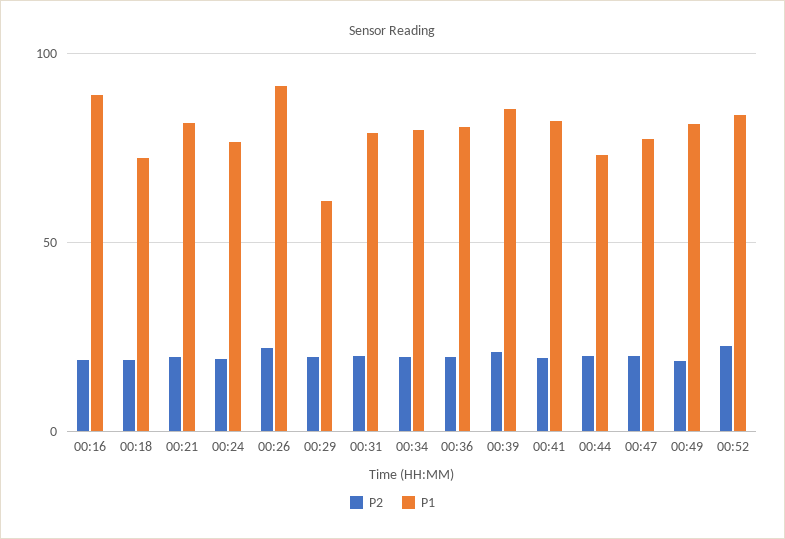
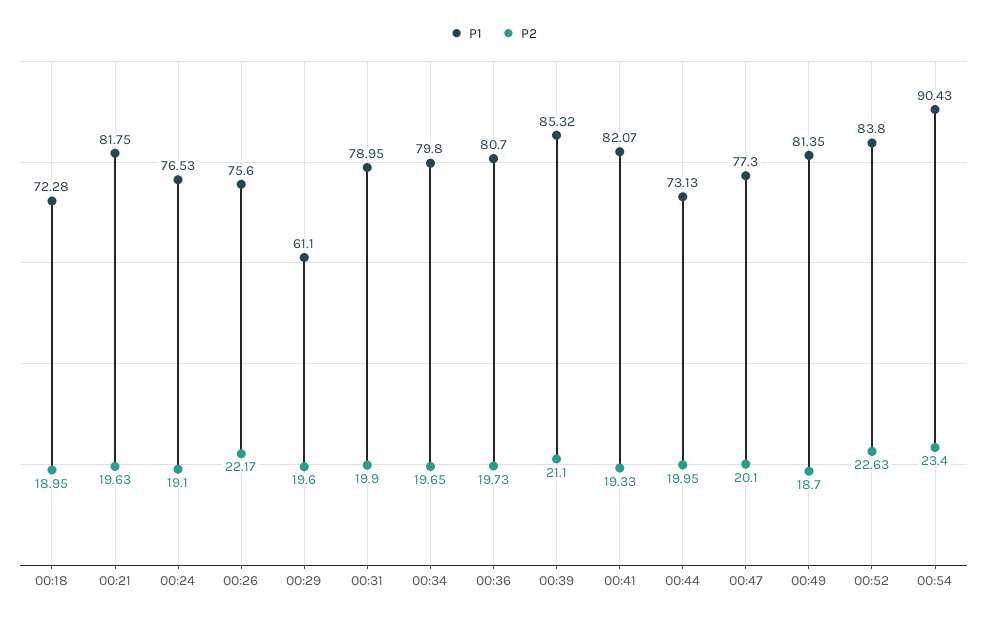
P2, 00:16: 20 -> none
P1, 00:16: 90 -> none
P1, 00:26: 90 -> 75.6
P1, 00:54: none -> 90.43
P2, 00:54: none -> 23.4

